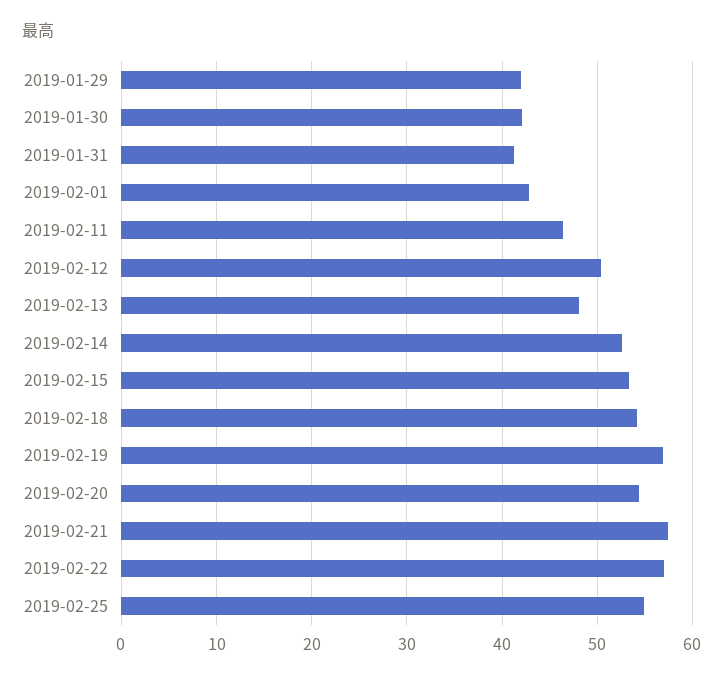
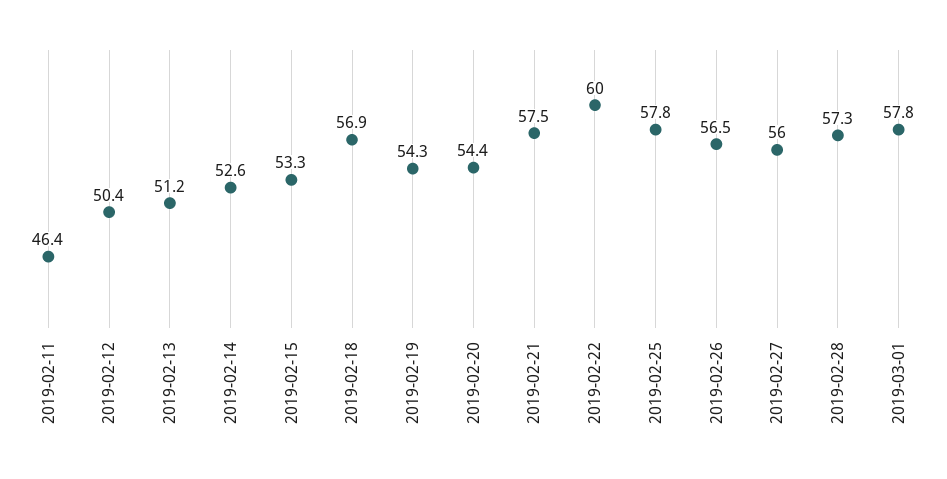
2019-01-29: 42 -> none
2019-01-30: 42 -> none
2019-01-31: 41 -> none
2019-02-01: 43 -> none
2019-02-13: 48 -> 51.2
2019-02-18: 54 -> 56.9
2019-02-19: 57 -> 54.3
2019-02-22: 57 -> 60
2019-02-25: 55 -> 57.8
2019-02-26: none -> 56.5
2019-02-27: none -> 56
2019-02-28: none -> 57.3
2019-03-01: none -> 57.8

